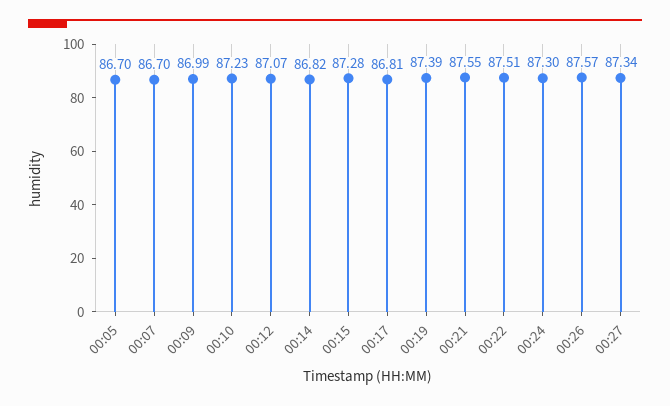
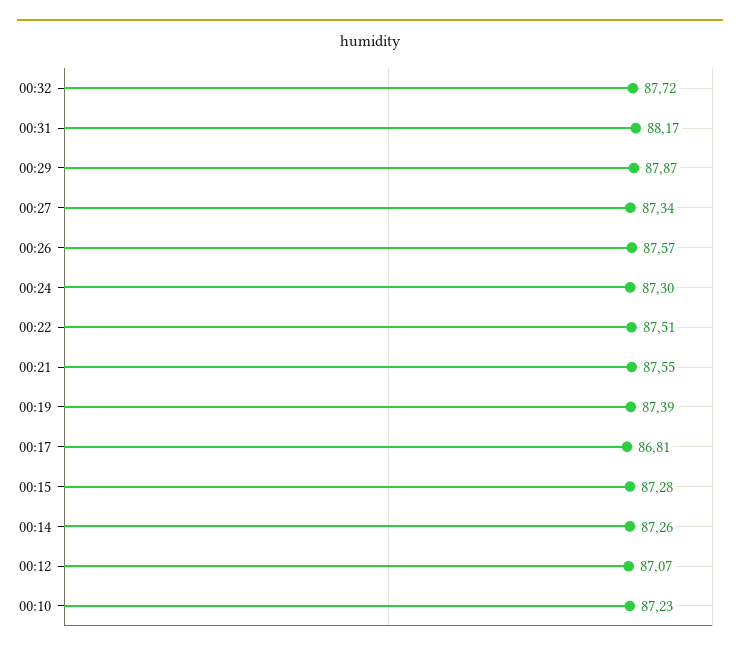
00:05: 86.7 -> none
00:07: 86.7 -> none
00:09: 86.99 -> none
00:14: 86.82 -> 87.26
00:32: none -> 87.72
00:31: none -> 88.17
00:29: none -> 87.87

